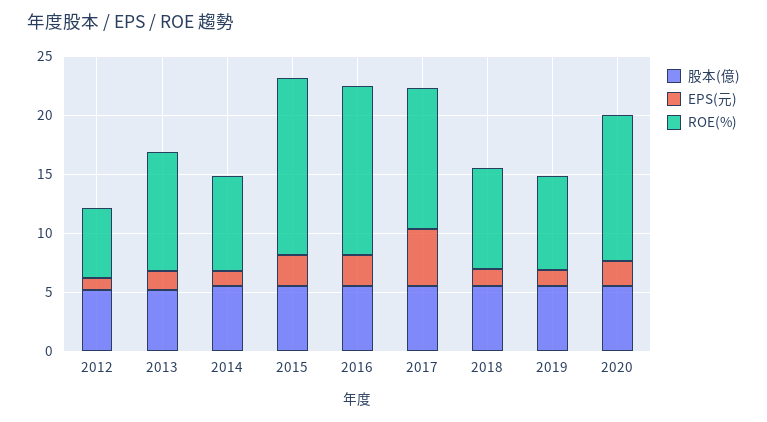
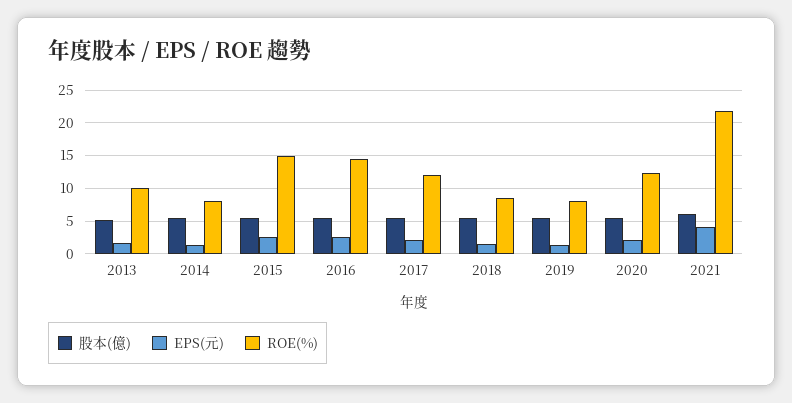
股本(億), 2012: 5 -> none
EPS(元), 2012: 1 -> none
ROE(%), 2012: 6 -> none
EPS(元), 2017: 5 -> 2
股本(億), 2021: none -> 6
EPS(元), 2021: none -> 4
ROE(%), 2021: none -> 22

